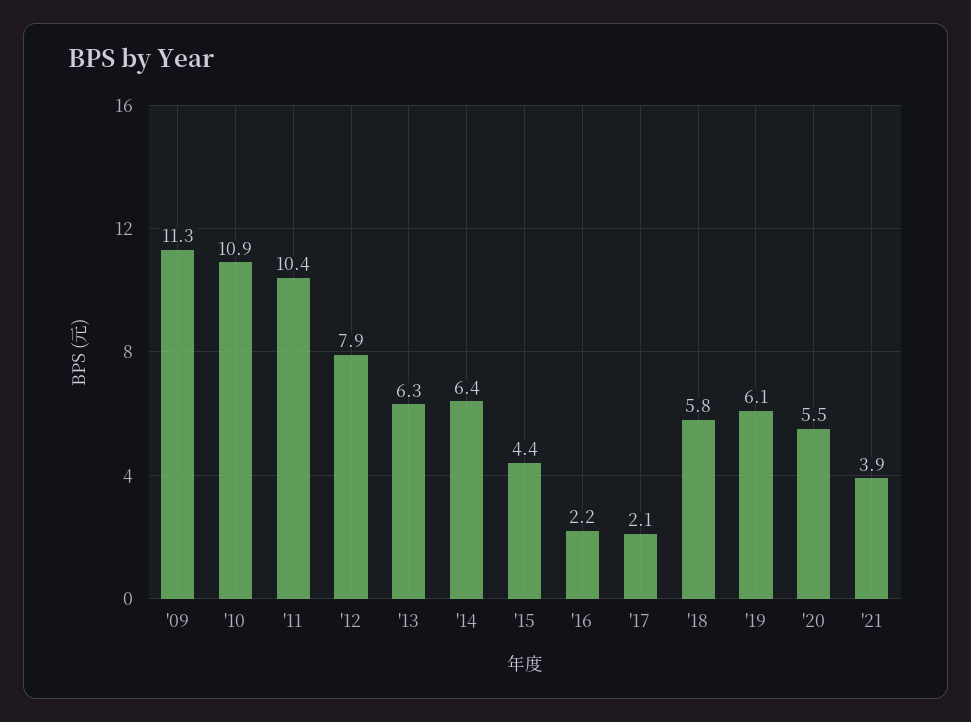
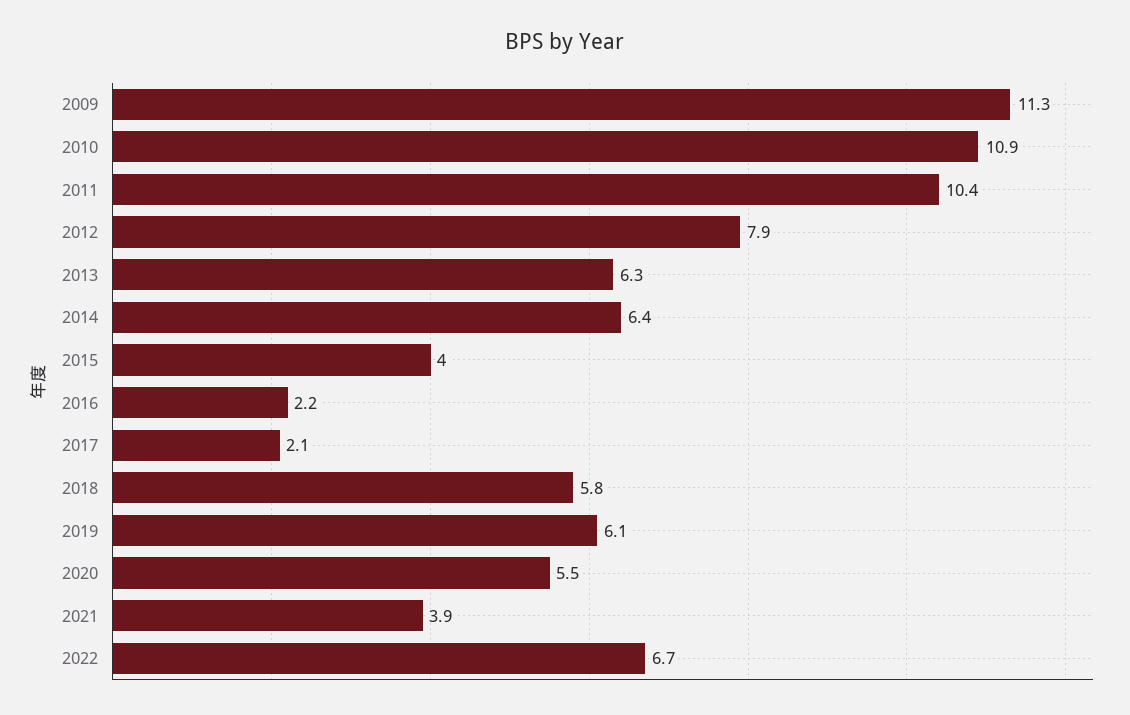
'15: 4.4 -> 4
2022: none -> 6.7

